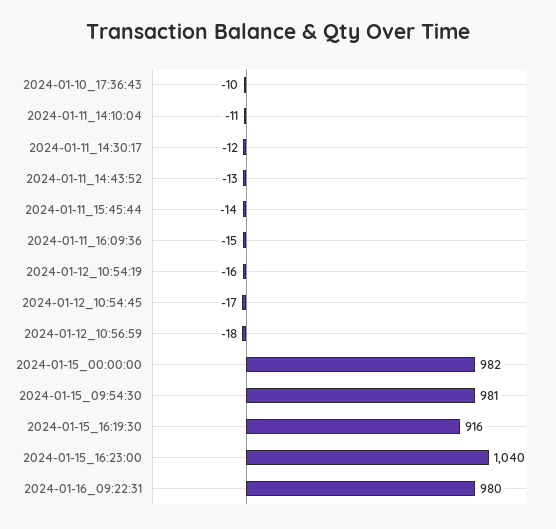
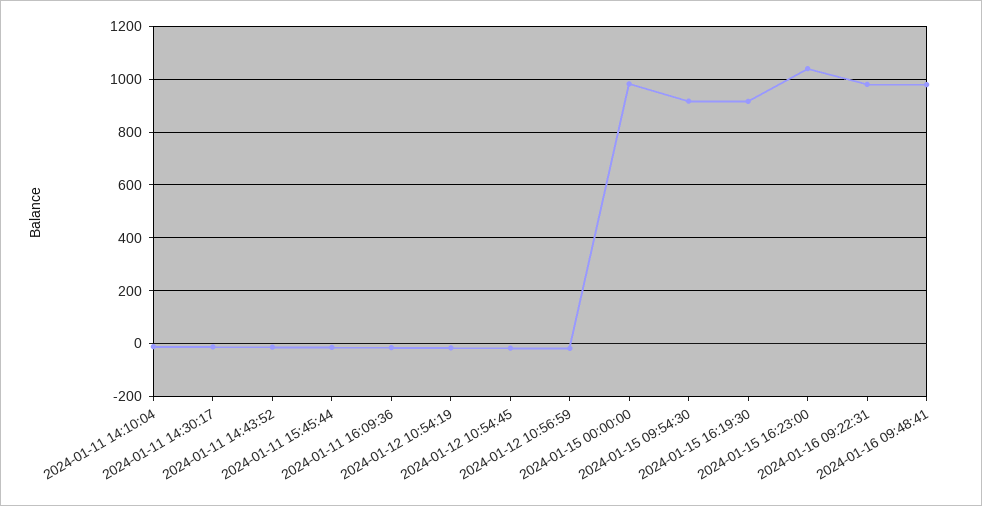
2024-01-10_17:36:43: -10 -> none
2024-01-15_09:54:30: 981 -> 925
2024-01-16 09:48:41: none -> 975

